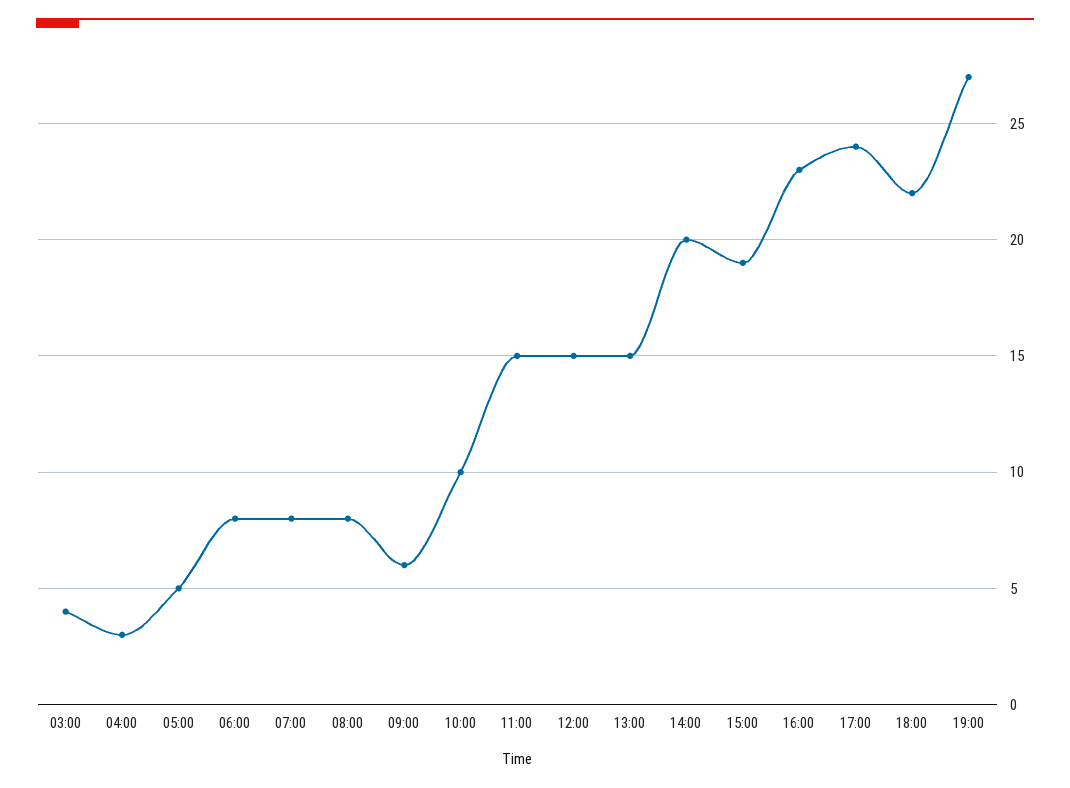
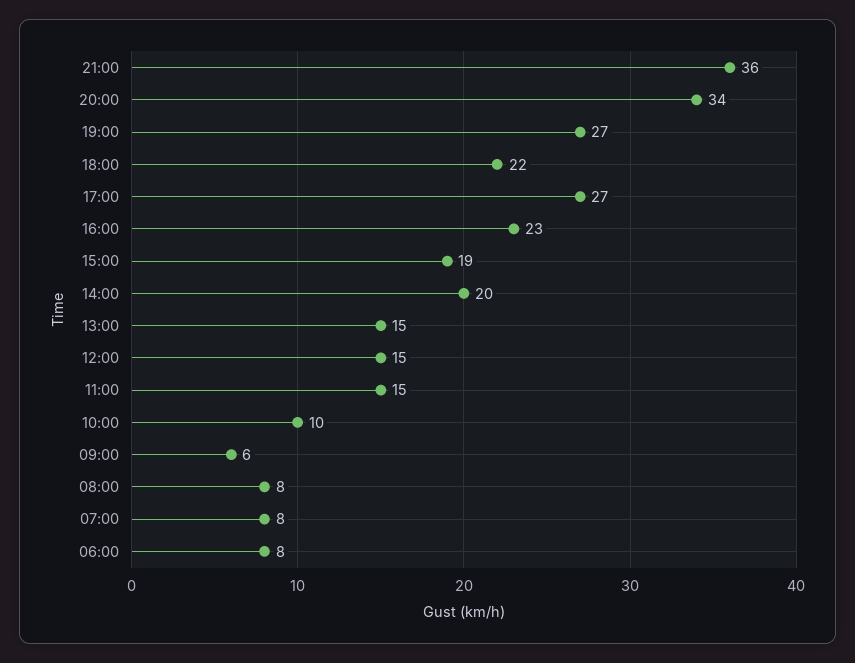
03:00: 4 -> none
04:00: 3 -> none
05:00: 5 -> none
17:00: 24 -> 27
21:00: none -> 36
20:00: none -> 34

